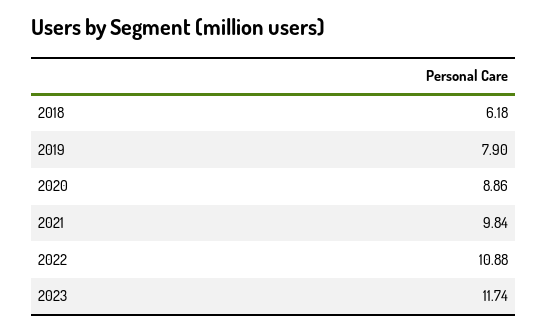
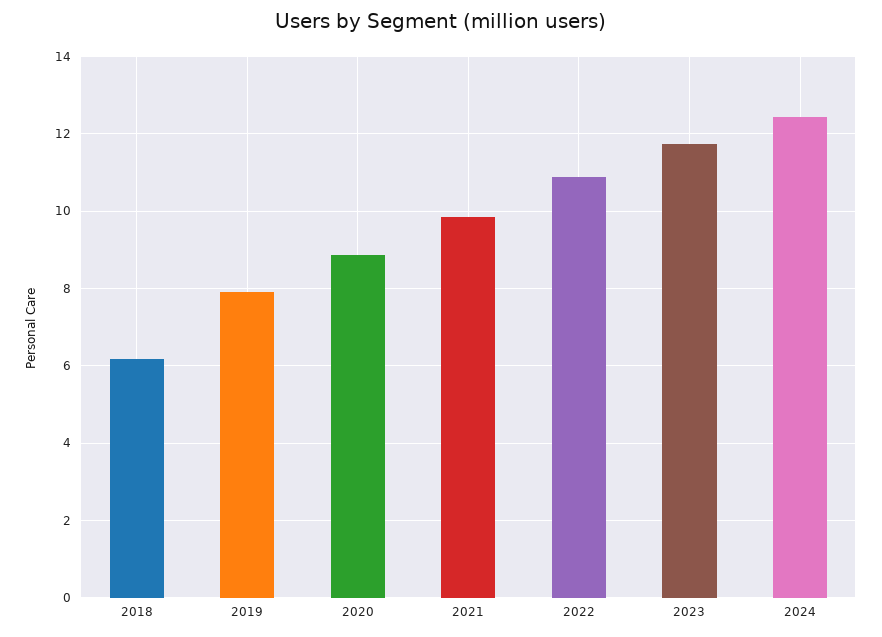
2024: none -> 12.4

